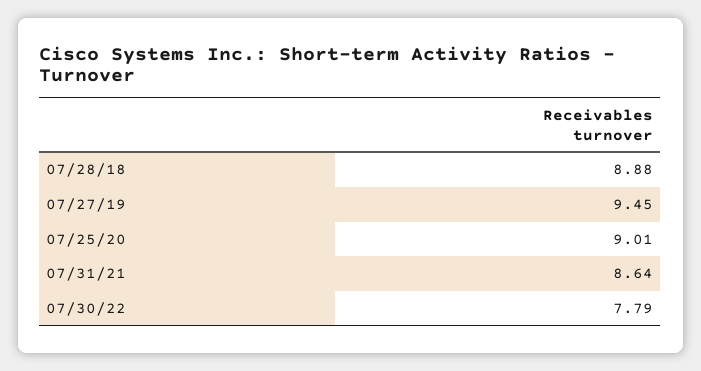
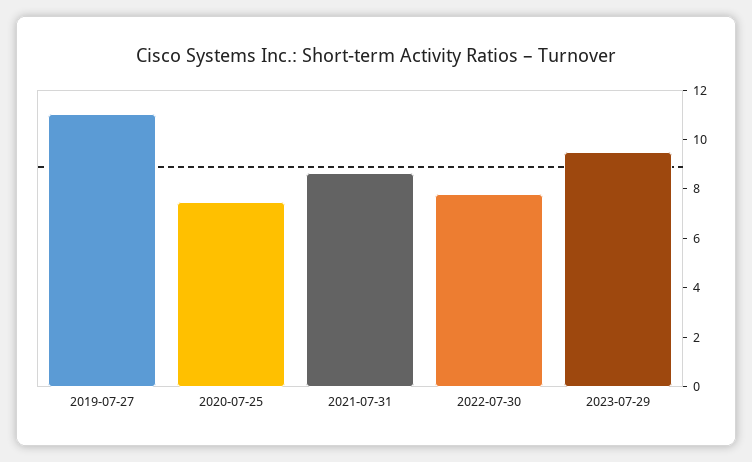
07/28/18: 8.88 -> none
07/27/19: 9.45 -> 11
07/25/20: 9.01 -> 7.5
2023-07-29: none -> 9.5

